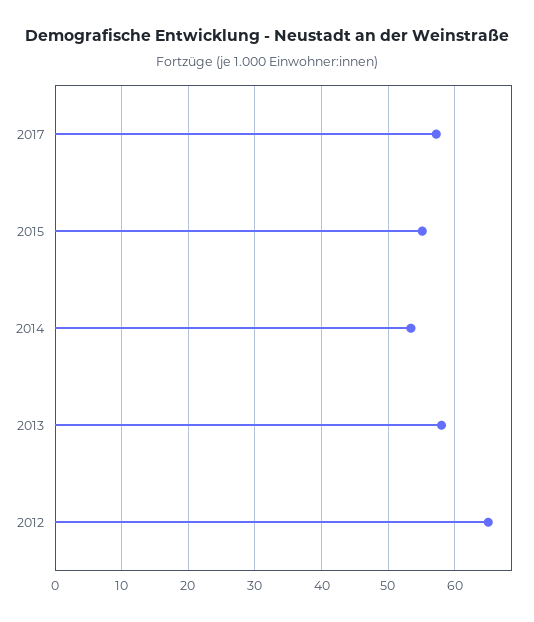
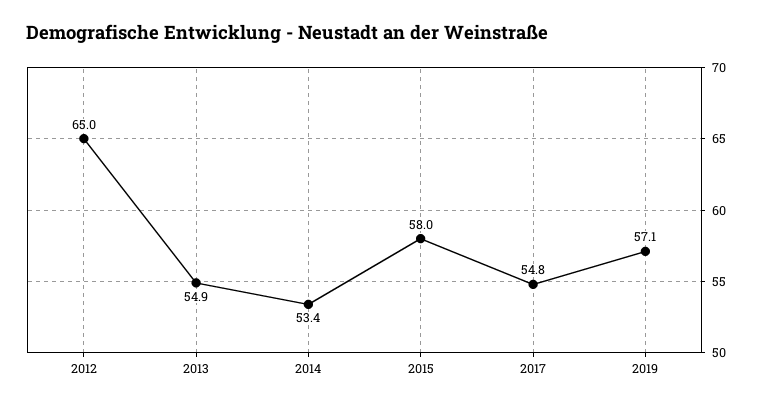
2017: 57 -> 54.8
2015: 55 -> 58
2013: 58 -> 54.9
2019: none -> 57.1

